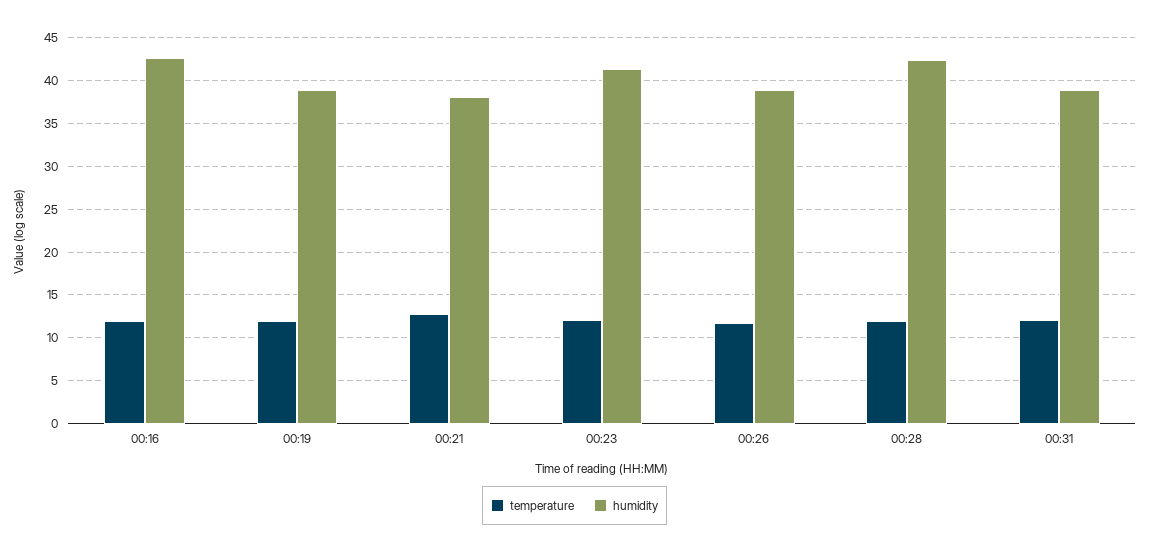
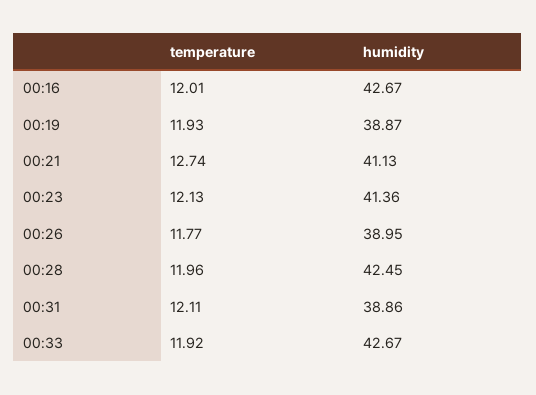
humidity, 00:21: 38 -> 41.13
temperature, 00:33: none -> 11.92
humidity, 00:33: none -> 42.67

